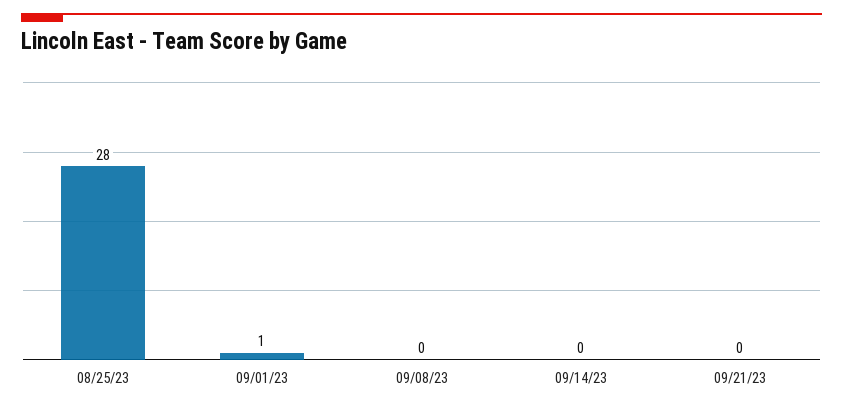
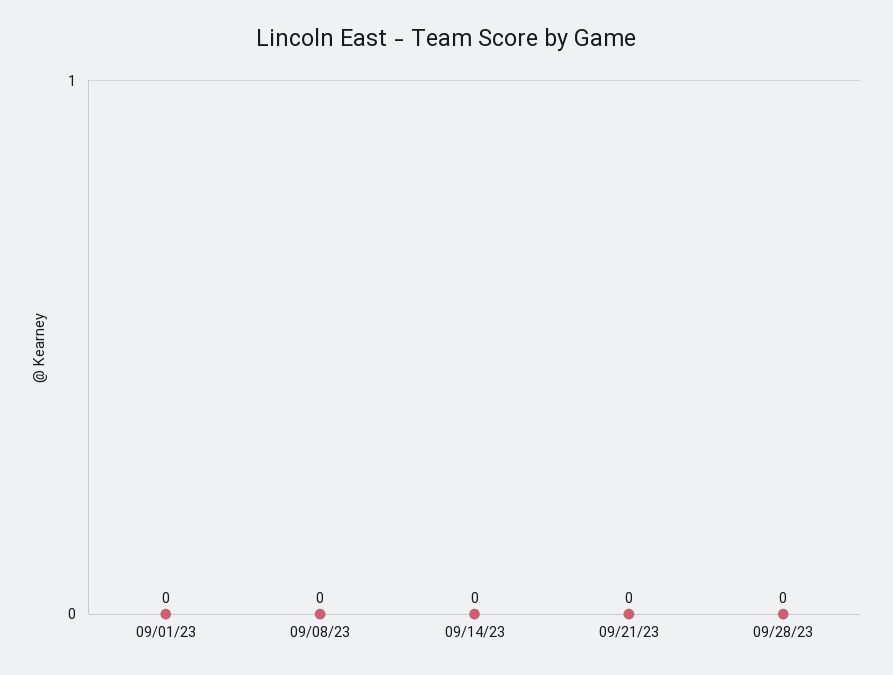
08/25/23: 28 -> none
09/01/23: 1 -> 0
09/28/23: none -> 0

